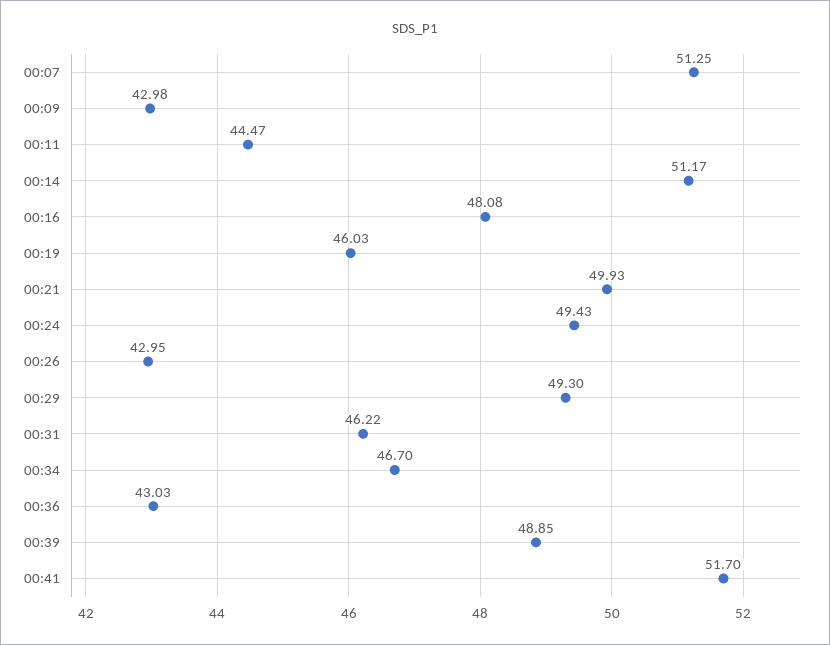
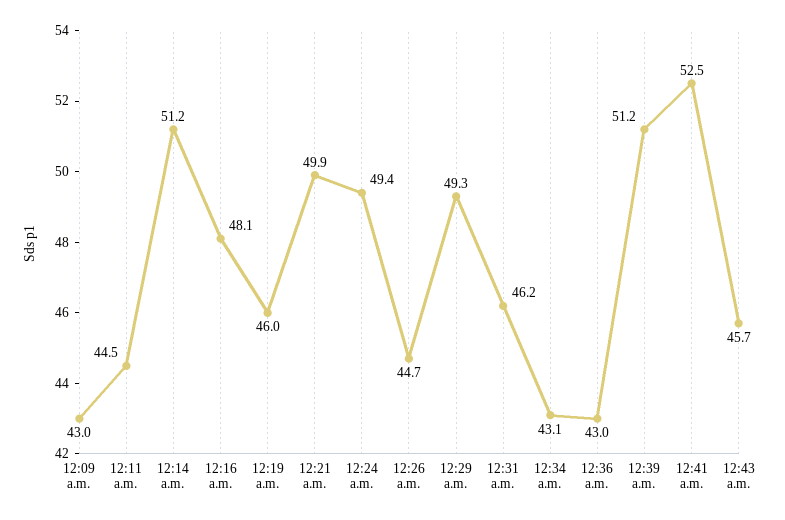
00:07: 51.25 -> none
00:26: 42.95 -> 44.7
00:34: 46.7 -> 43.1
00:39: 48.85 -> 51.2
00:41: 51.7 -> 52.5
12:43 a.m.: none -> 45.7

